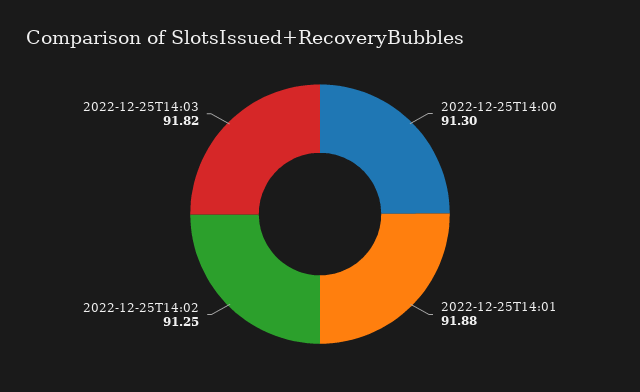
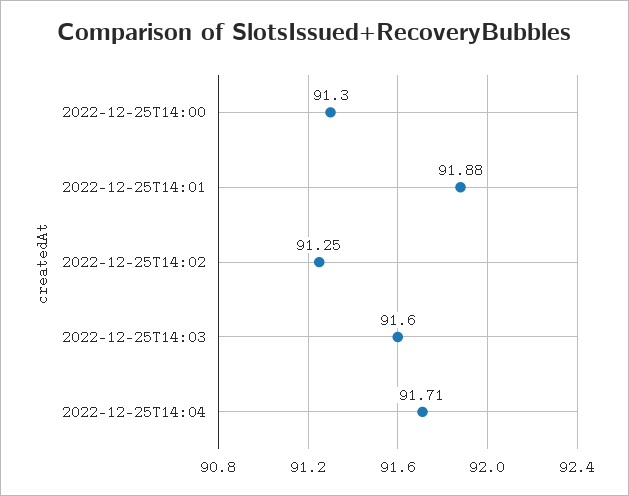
2022-12-25T14:03: 91.82 -> 91.6
2022-12-25T14:04: none -> 91.71

